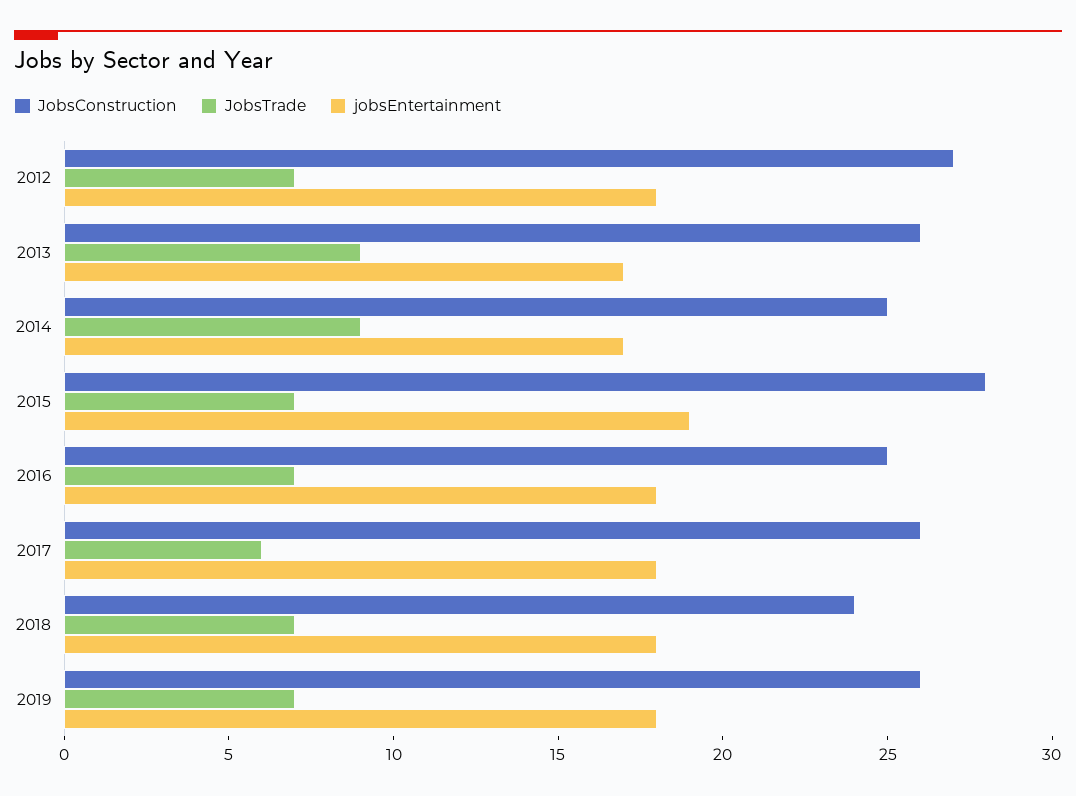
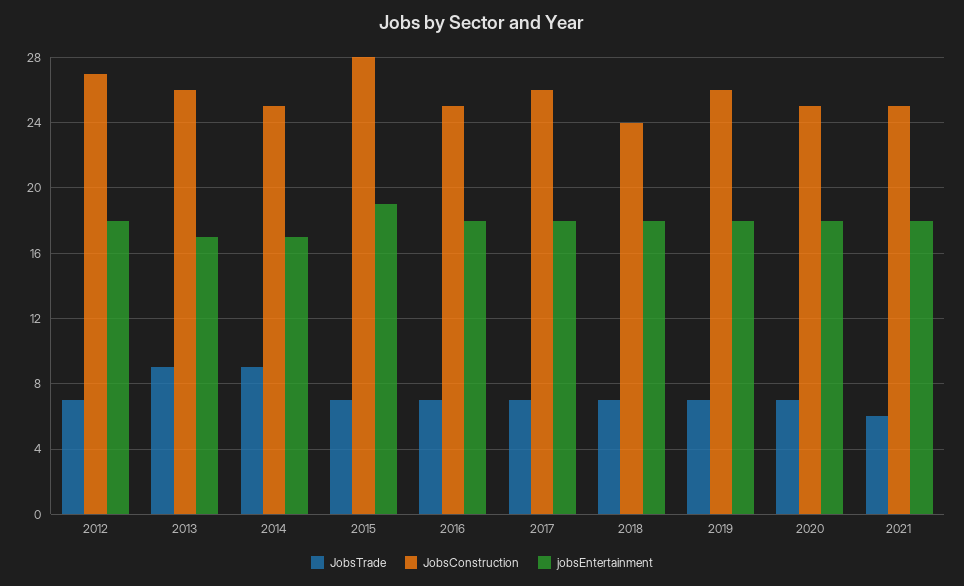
JobsTrade, 2017: 6 -> 7
JobsTrade, 2020: none -> 7
JobsConstruction, 2020: none -> 25
jobsEntertainment, 2020: none -> 18
JobsTrade, 2021: none -> 6
JobsConstruction, 2021: none -> 25
jobsEntertainment, 2021: none -> 18

